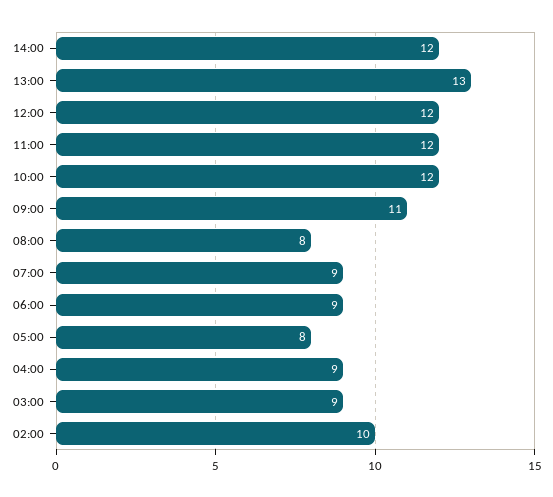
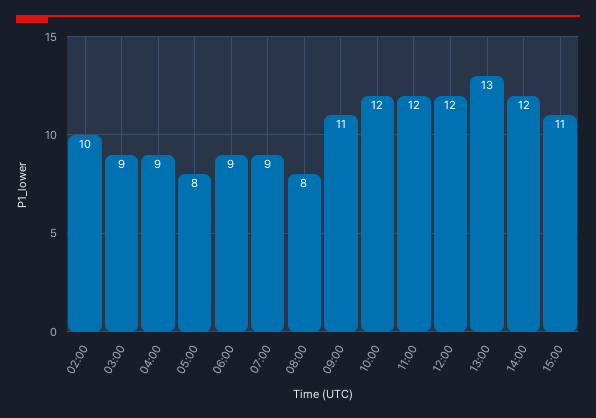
15:00: none -> 11

